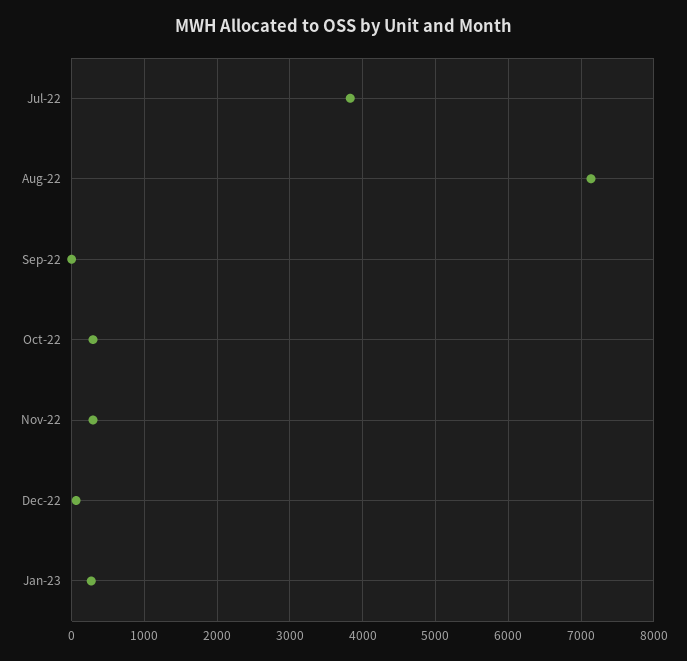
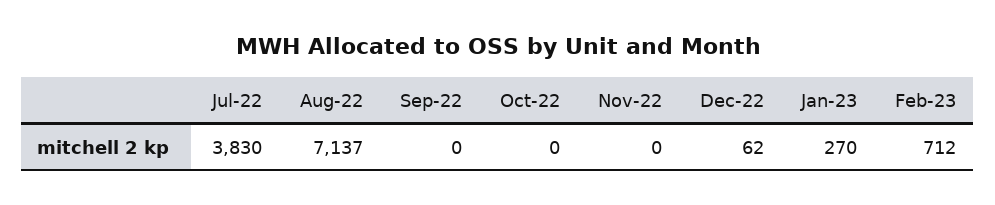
Oct-22: 300 -> 0
Nov-22: 300 -> 0
Feb-23: none -> 712

